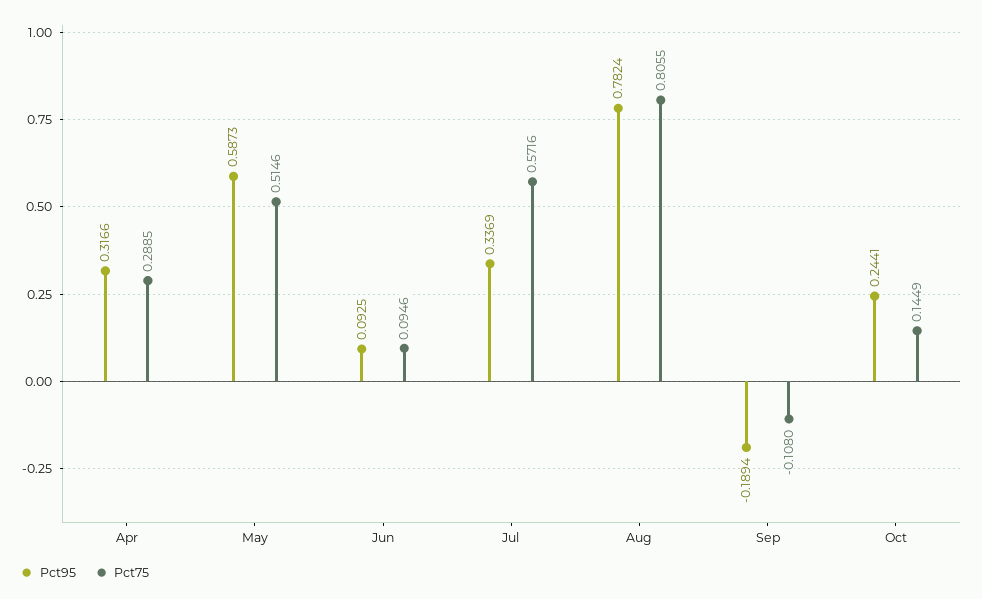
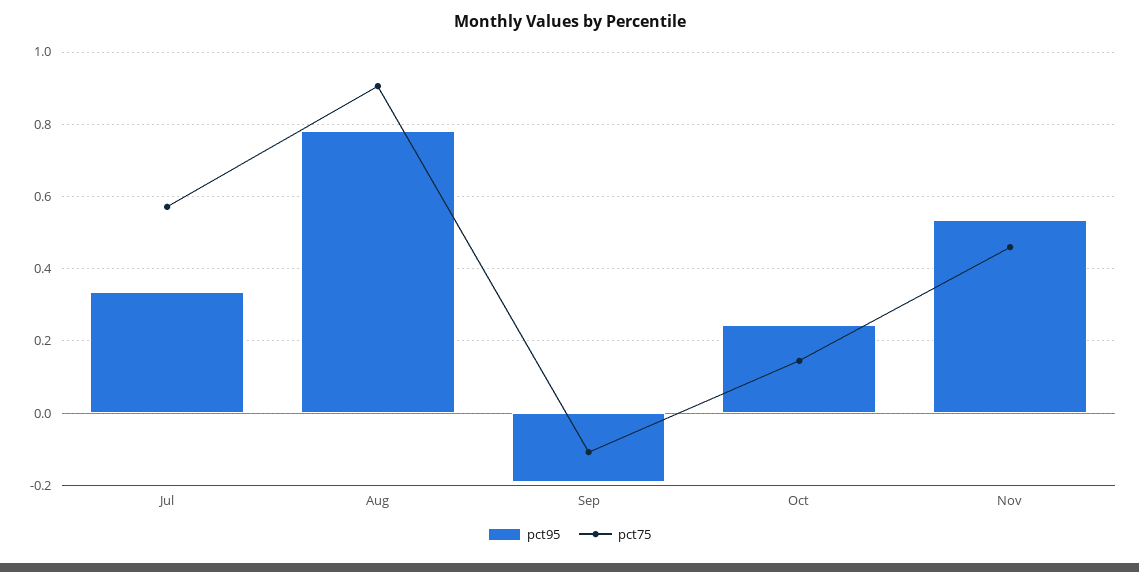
Pct95, Apr: 0.3166 -> none
Pct75, Apr: 0.2885 -> none
Pct95, May: 0.5873 -> none
Pct75, May: 0.5146 -> none
Pct95, Jun: 0.0925 -> none
Pct75, Jun: 0.0946 -> none
Pct75, Aug: 0.8055 -> 0.9
Pct95, Nov: none -> 0.54
Pct75, Nov: none -> 0.46

